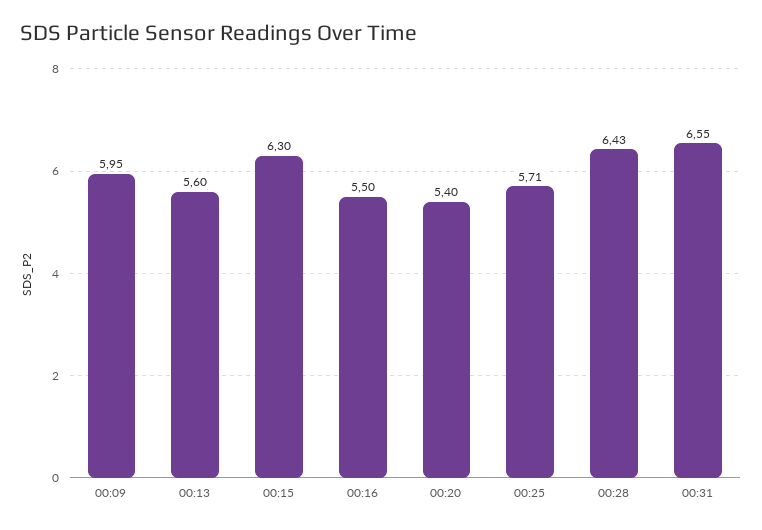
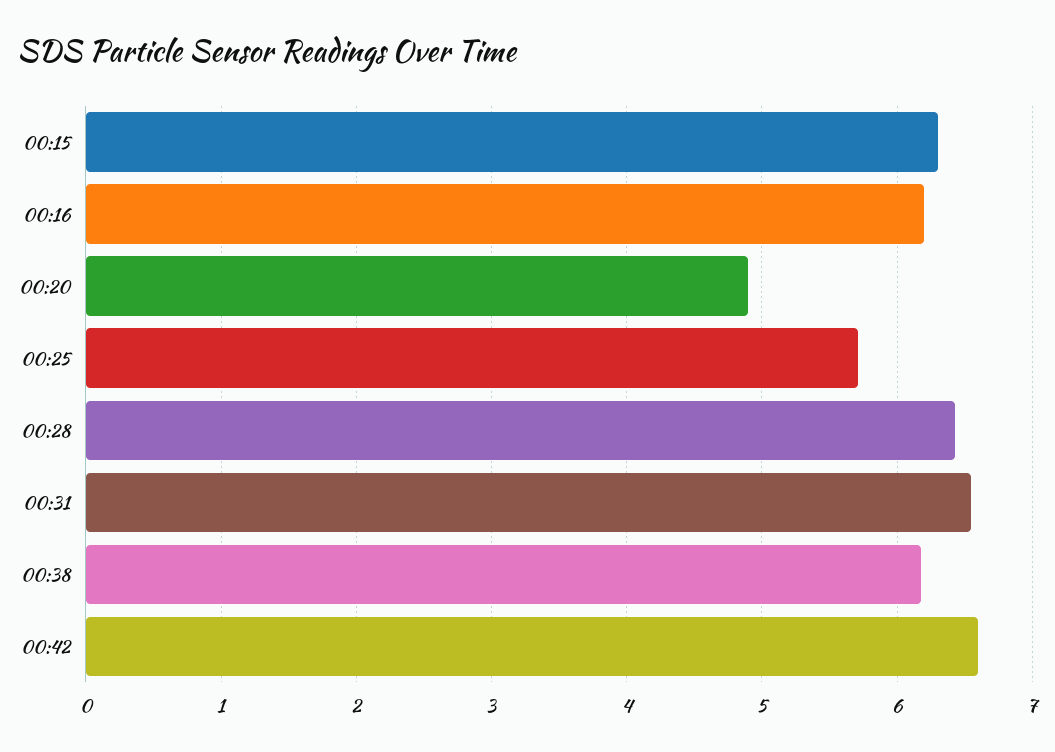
00:09: 5.95 -> none
00:13: 5.6 -> none
00:16: 5.5 -> 6.2
00:20: 5.4 -> 4.9
00:38: none -> 6.2
00:42: none -> 6.6

